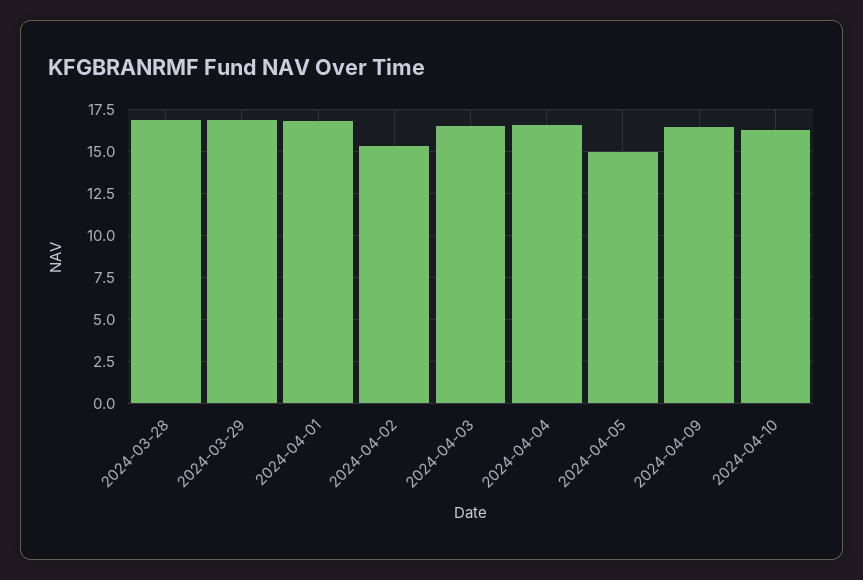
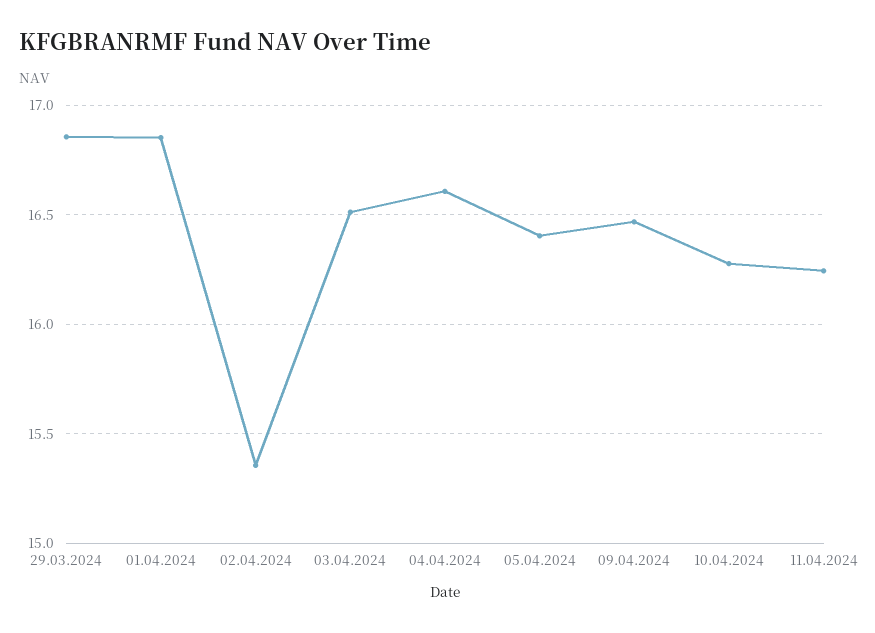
2024-03-28: 17 -> none
2024-04-05: 15 -> 16.4
11.04.2024: none -> 16.25

